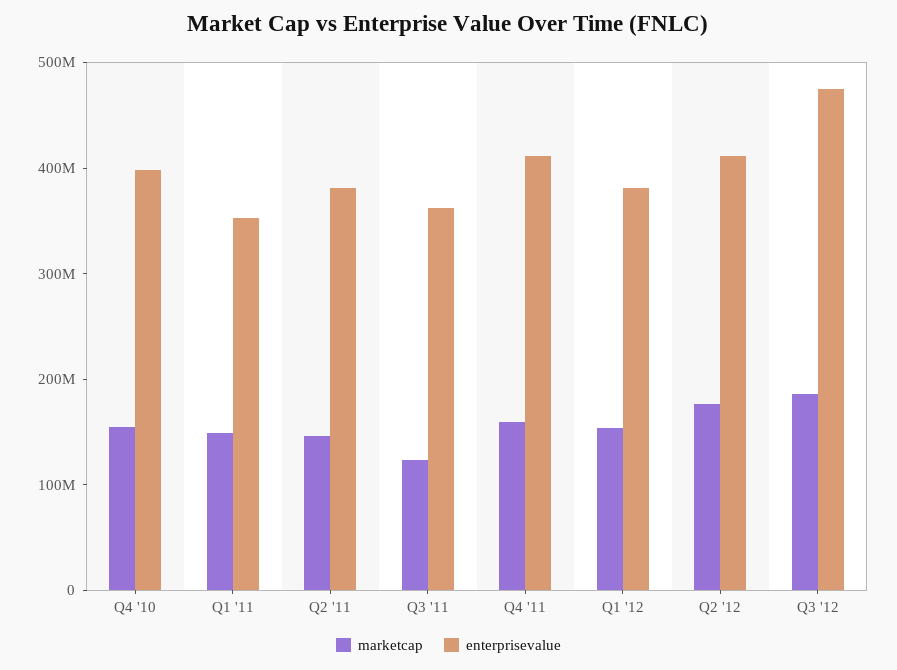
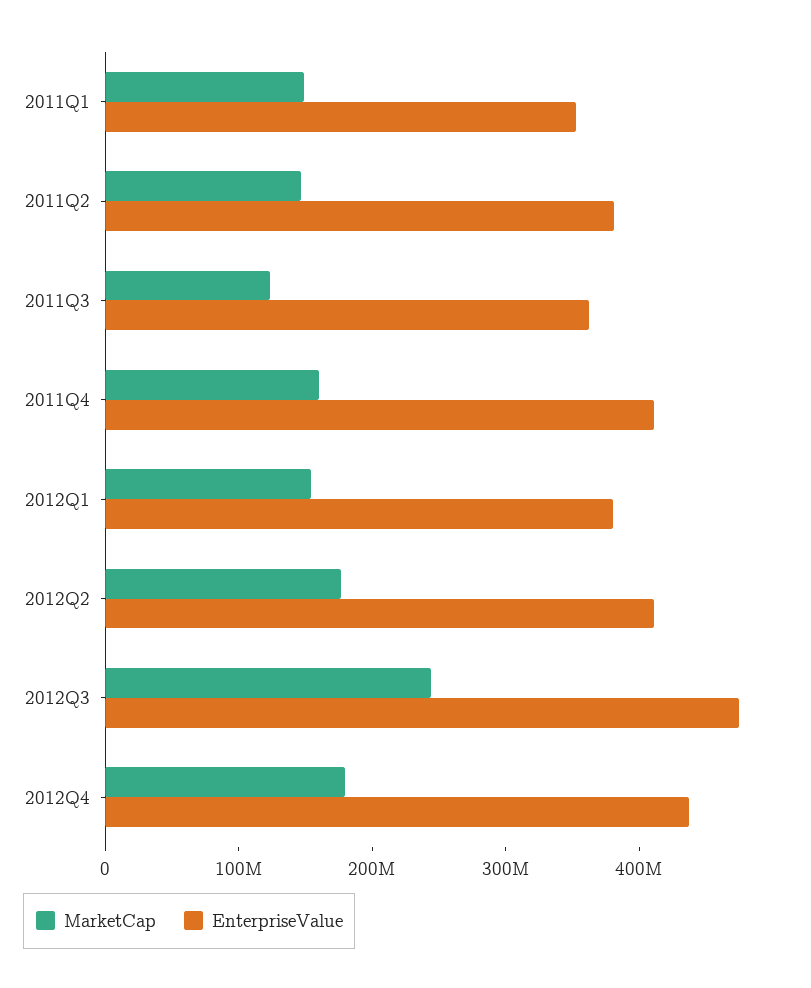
marketcap, Q4 '10: 160000000 -> none
enterprisevalue, Q4 '10: 400000000 -> none
marketcap, Q3 '12: 180000000 -> 240000000
marketcap, 2012Q4: none -> 180000000
enterprisevalue, 2012Q4: none -> 440000000

